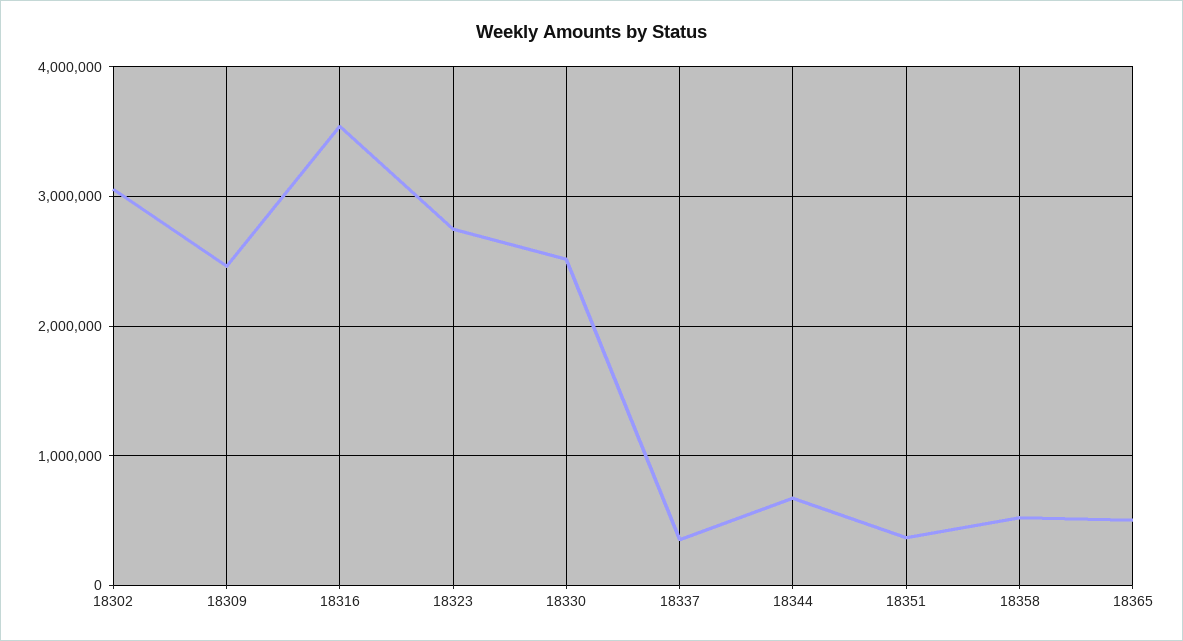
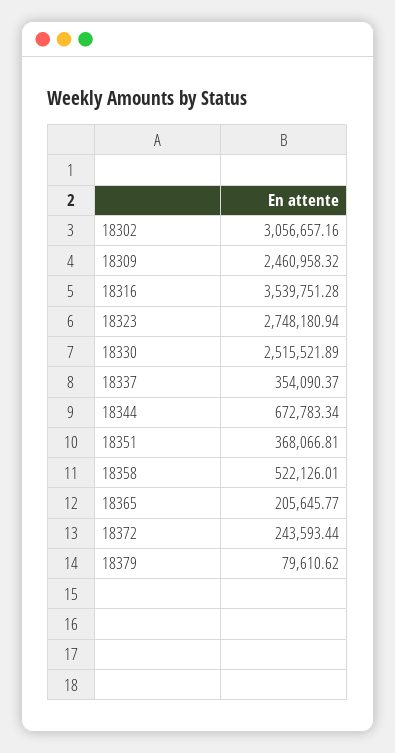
18365: 500000 -> 205645.77
18372: none -> 243593.44
18379: none -> 79610.62

